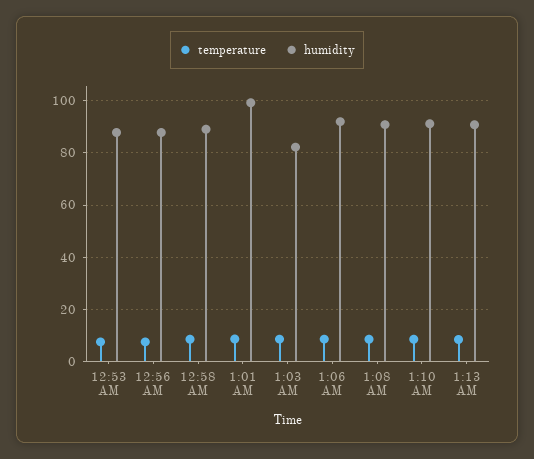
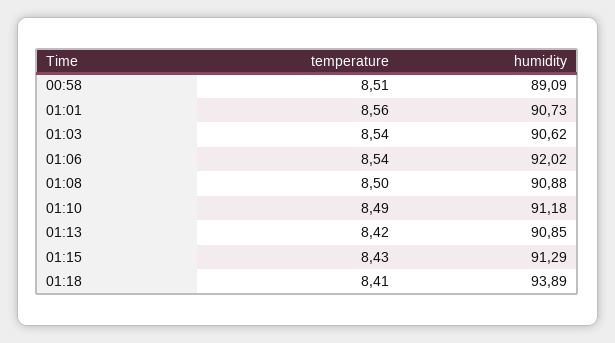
temperature, 12:53 AM: 7.5 -> none
humidity, 12:53 AM: 87.5 -> none
temperature, 12:56 AM: 7.5 -> none
humidity, 12:56 AM: 87.5 -> none
humidity, 1:01 AM: 100 -> 90.73
humidity, 1:03 AM: 82.5 -> 90.62
temperature, 01:15: none -> 8.43
humidity, 01:15: none -> 91.29
temperature, 01:18: none -> 8.41
humidity, 01:18: none -> 93.89

